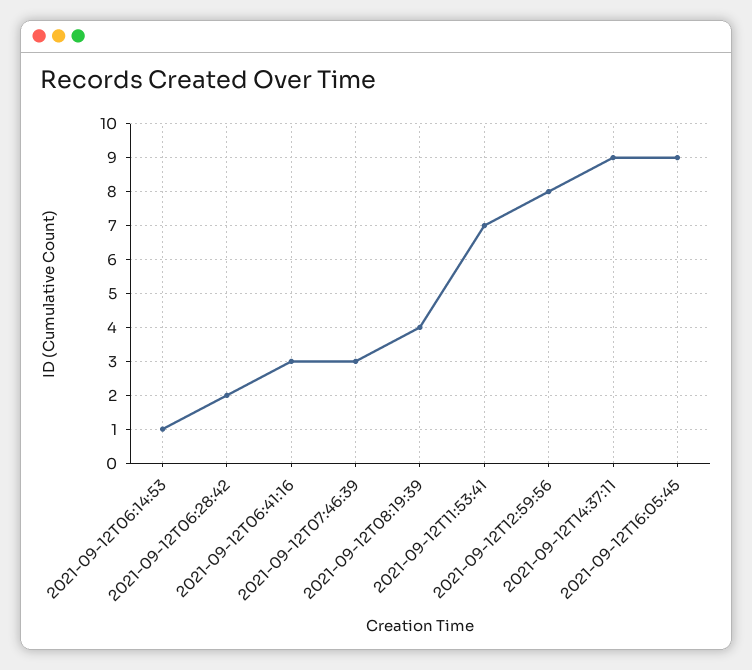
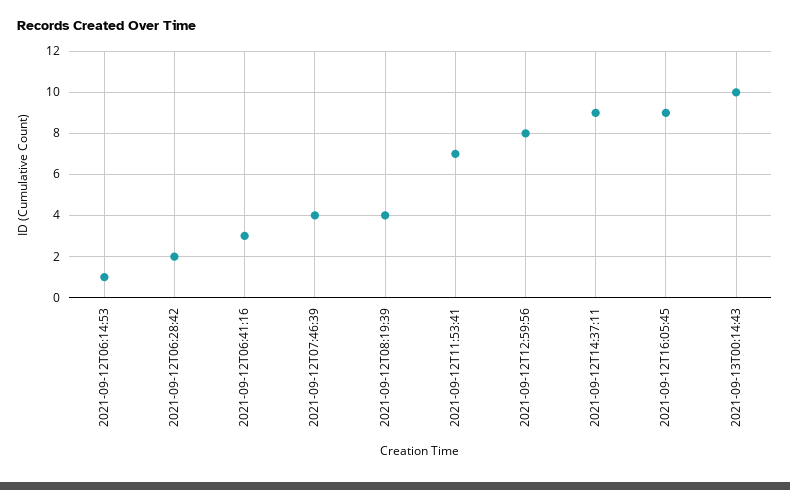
2021-09-12T07:46:39: 3 -> 4
2021-09-13T00:14:43: none -> 10

